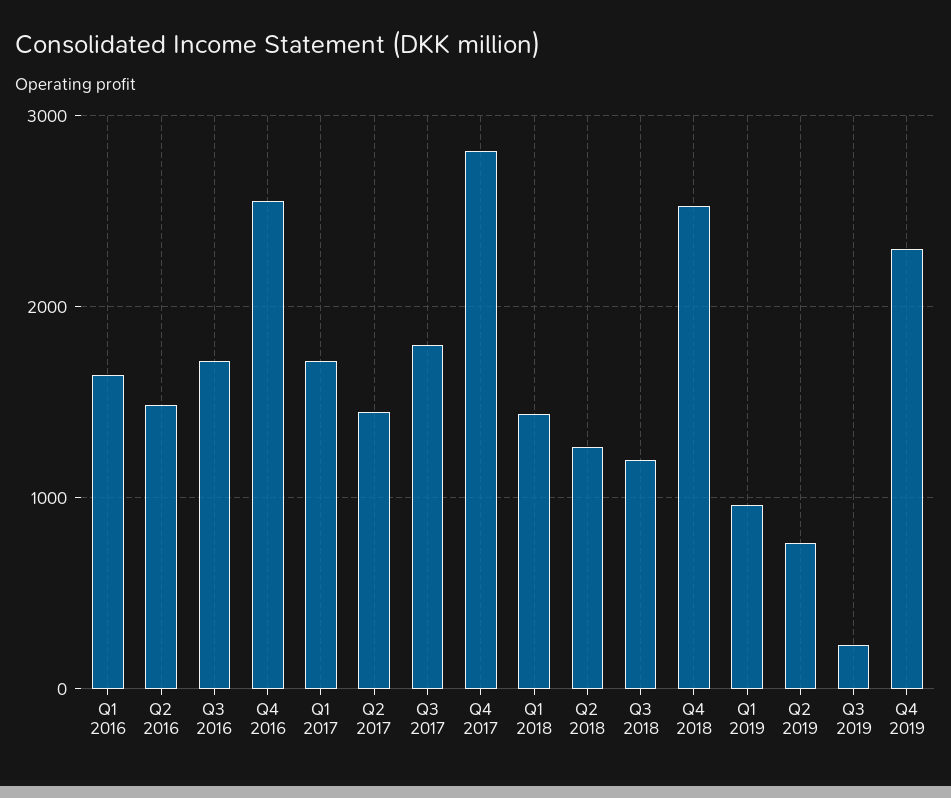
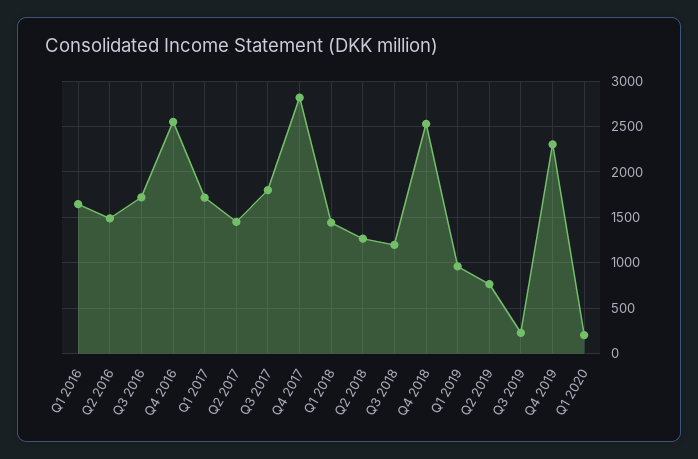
Q1 2020: none -> 200

